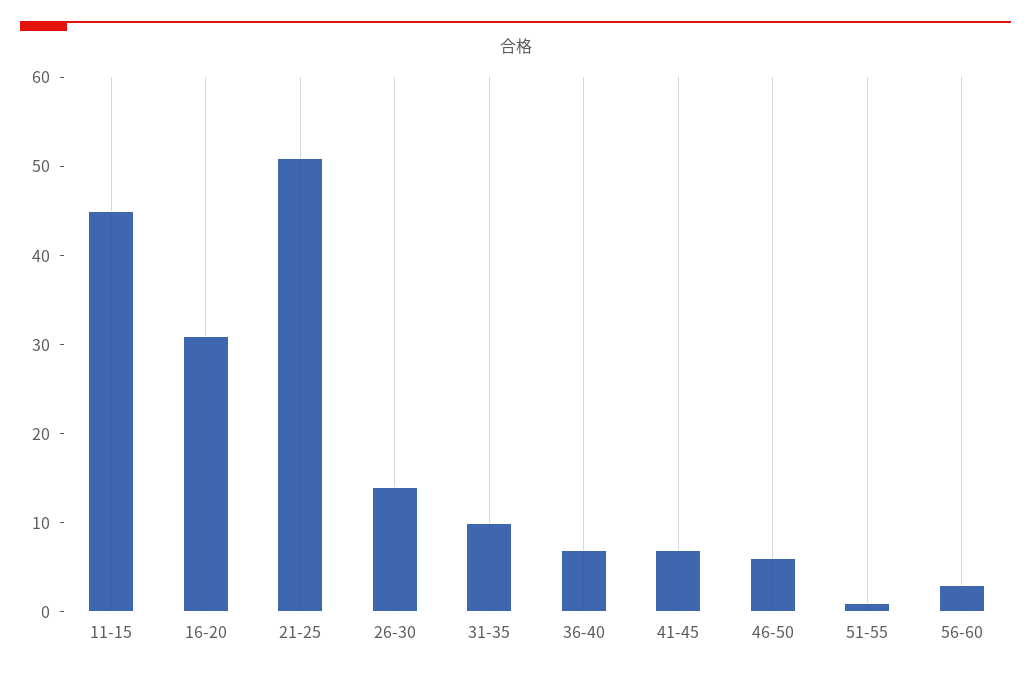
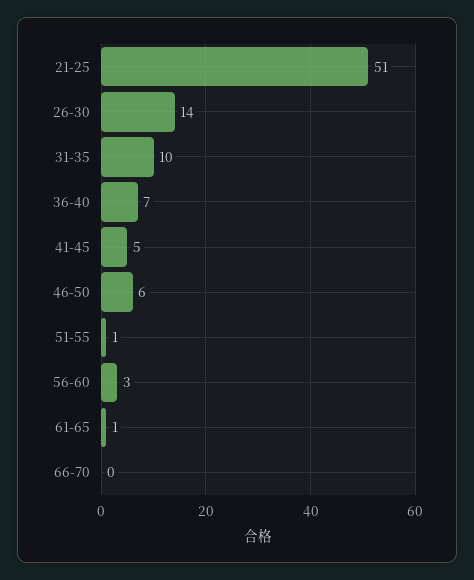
11-15: 45 -> none
16-20: 31 -> none
41-45: 7 -> 5
61-65: none -> 1
66-70: none -> 0

